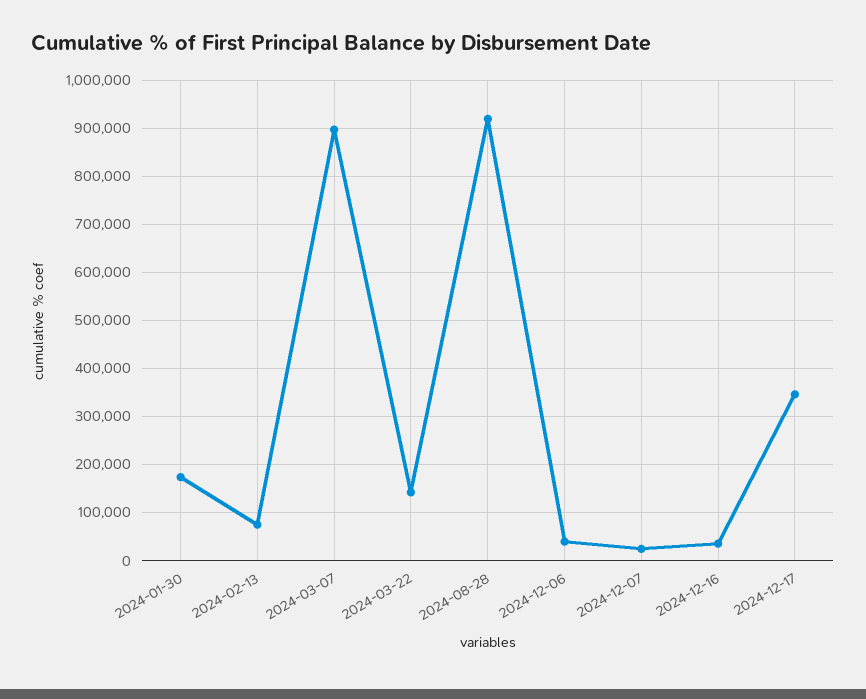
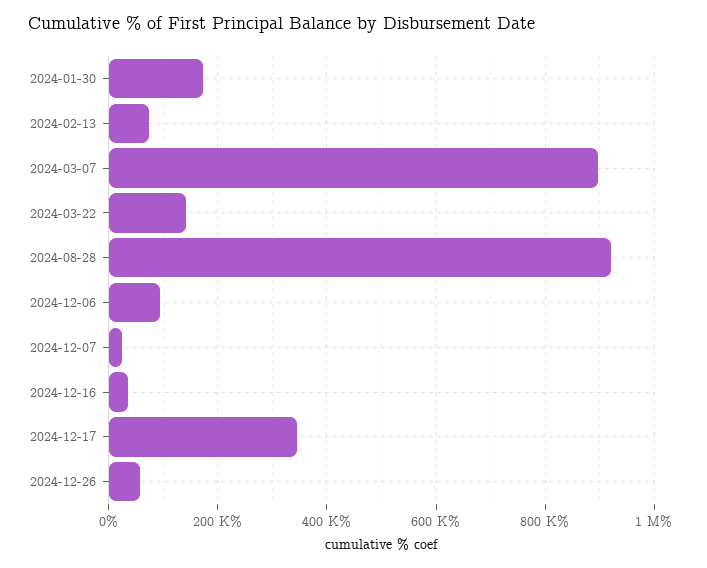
2024-12-06: 40000 -> 100000
2024-12-26: none -> 60000

